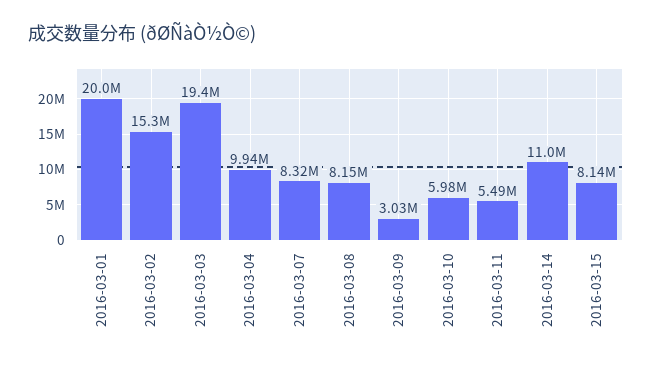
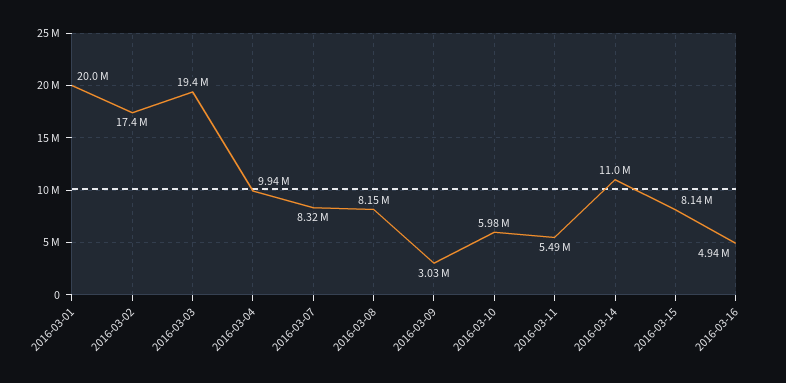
2016-03-02: 15300000 -> 17400000
2016-03-16: none -> 4940000

